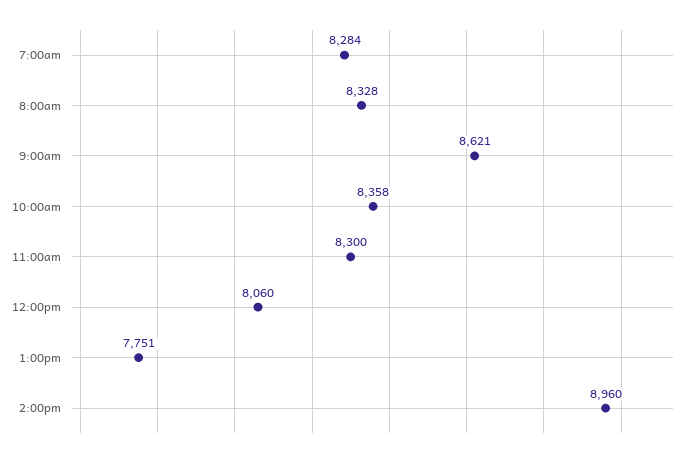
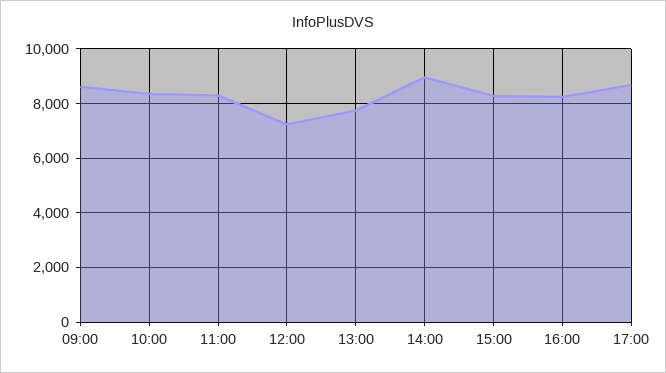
7:00am: 8284 -> none
8:00am: 8328 -> none
12:00pm: 8060 -> 7250
15:00: none -> 8250
16:00: none -> 8250
17:00: none -> 8750

